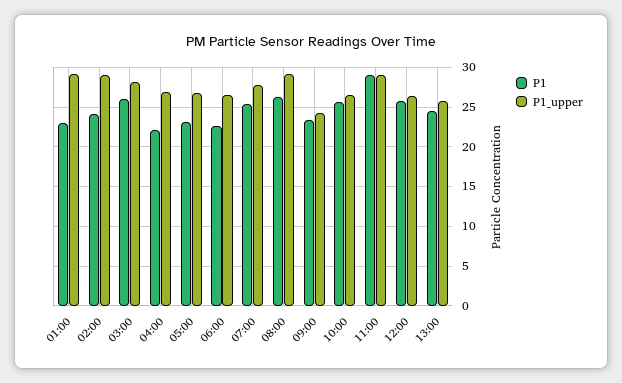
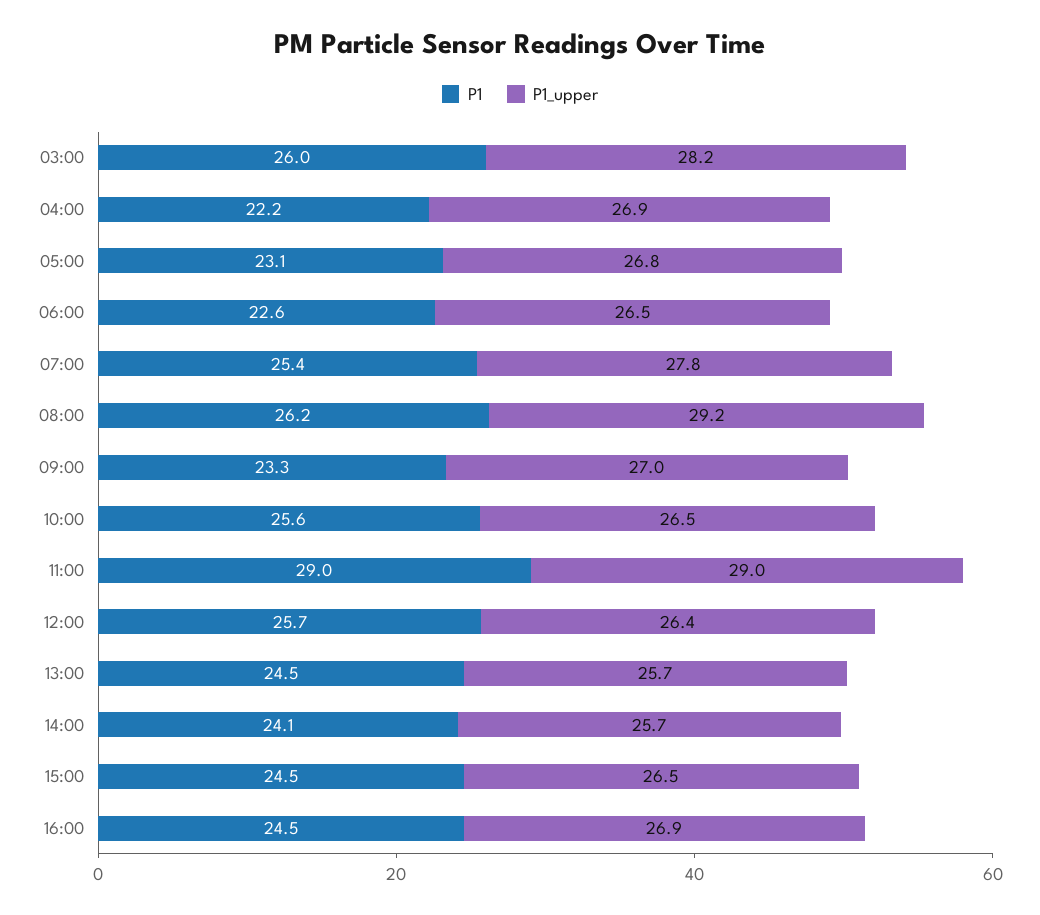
P1, 01:00: 23 -> none
P1_upper, 01:00: 29 -> none
P1, 02:00: 24 -> none
P1_upper, 02:00: 29 -> none
P1_upper, 09:00: 24 -> 27
P1, 14:00: none -> 24.1
P1_upper, 14:00: none -> 25.7
P1, 15:00: none -> 24.5
P1_upper, 15:00: none -> 26.5
P1, 16:00: none -> 24.5
P1_upper, 16:00: none -> 26.9

